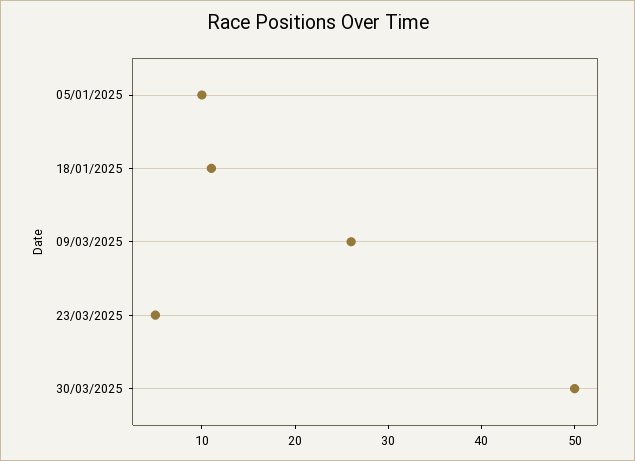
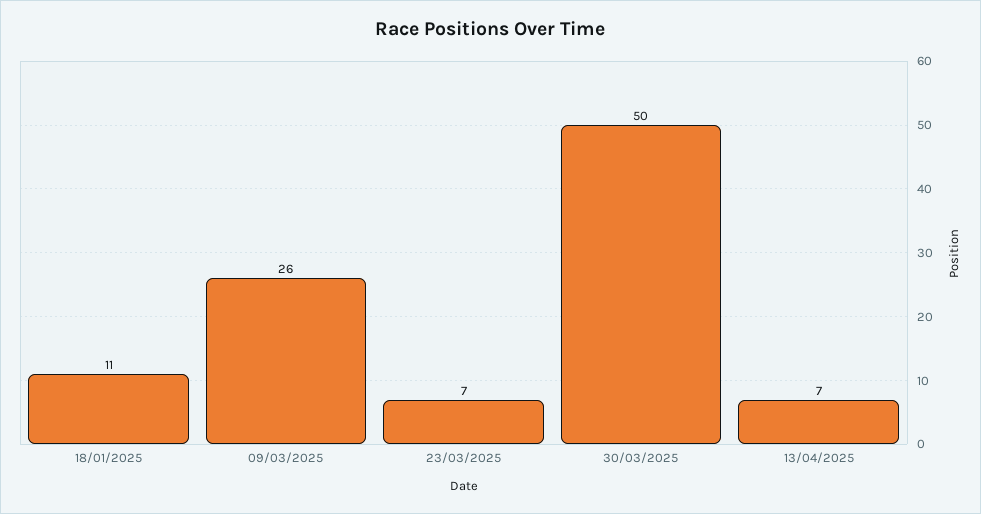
05/01/2025: 10 -> none
23/03/2025: 5 -> 7
13/04/2025: none -> 7

